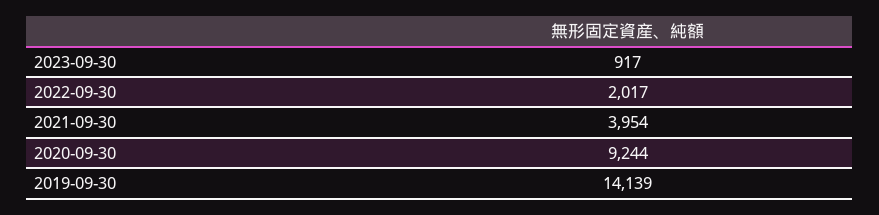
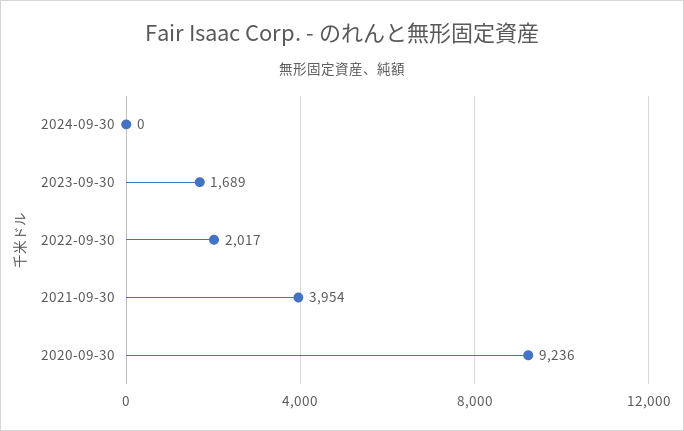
2023-09-30: 917 -> 1689
2020-09-30: 9244 -> 9236
2019-09-30: 14139 -> none
2024-09-30: none -> 0

